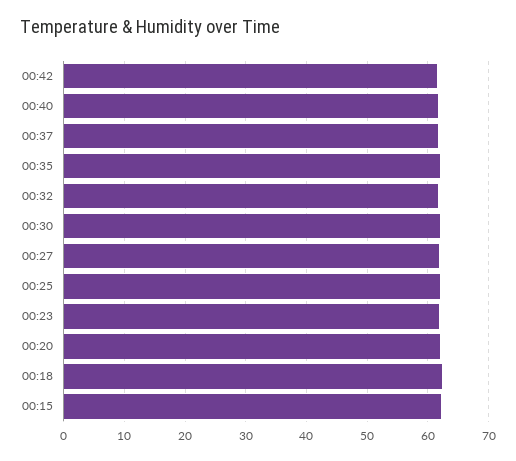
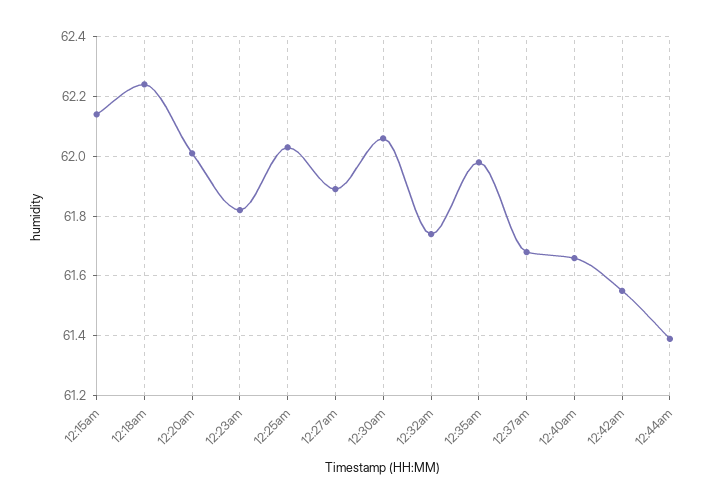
12:44am: none -> 61.4

